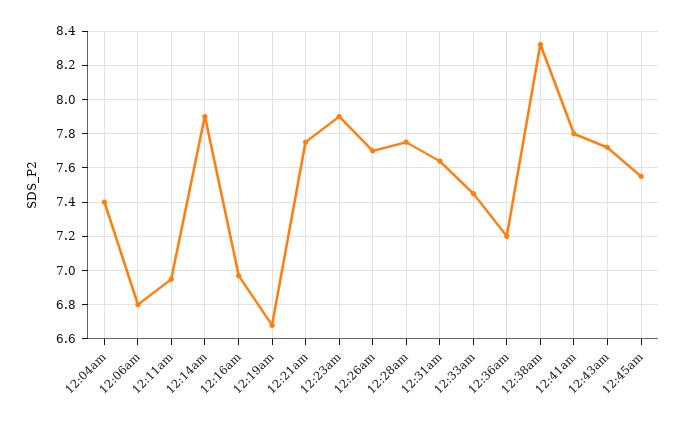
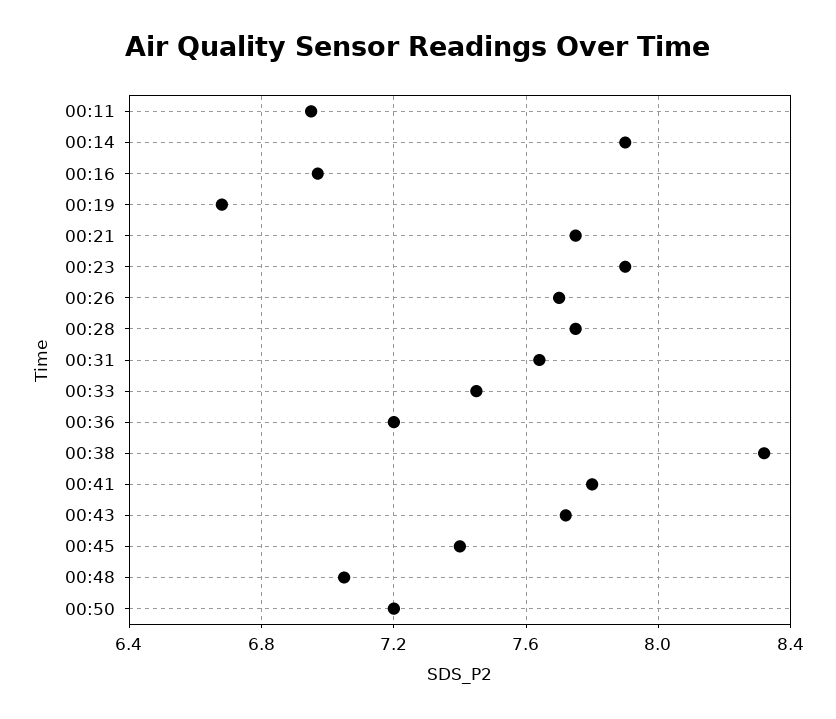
12:04am: 7.4 -> none
12:06am: 6.8 -> none
12:45am: 7.55 -> 7.4
00:48: none -> 7.05
00:50: none -> 7.2

